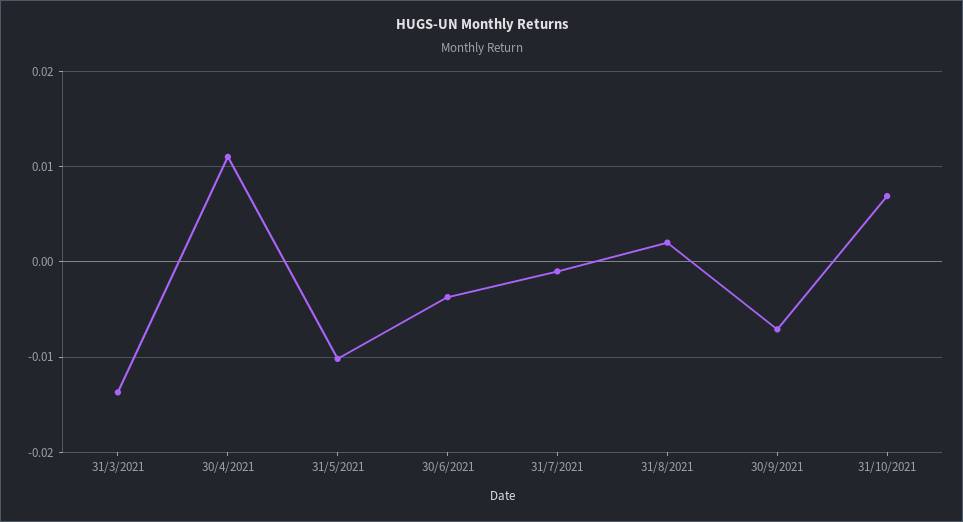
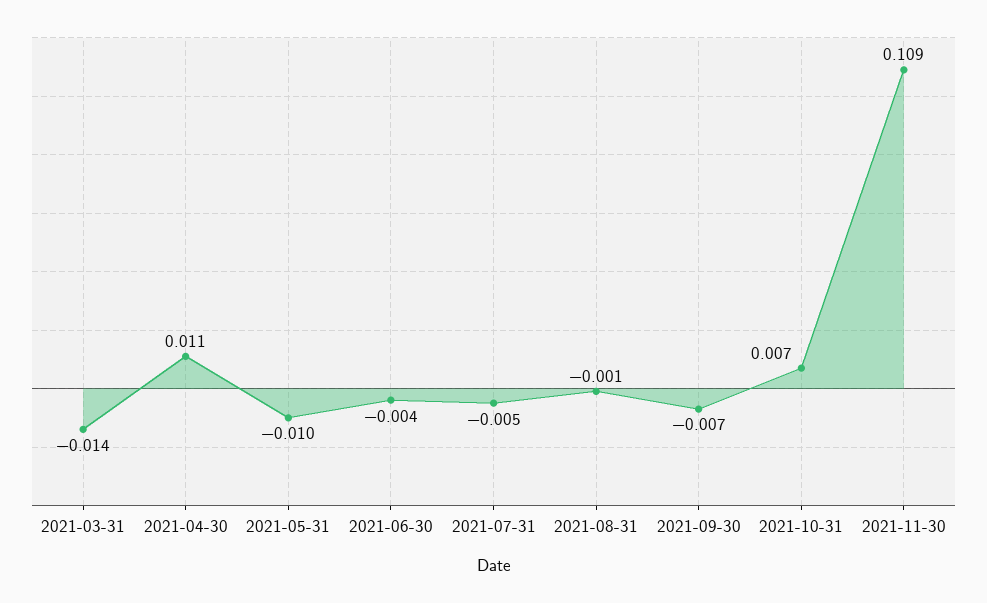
31/7/2021: -0.001 -> -0.005
31/8/2021: 0.002 -> -0.001
2021-11-30: none -> 0.109

